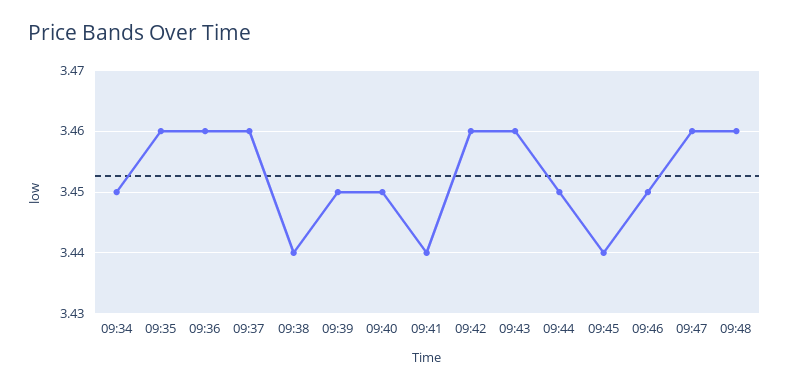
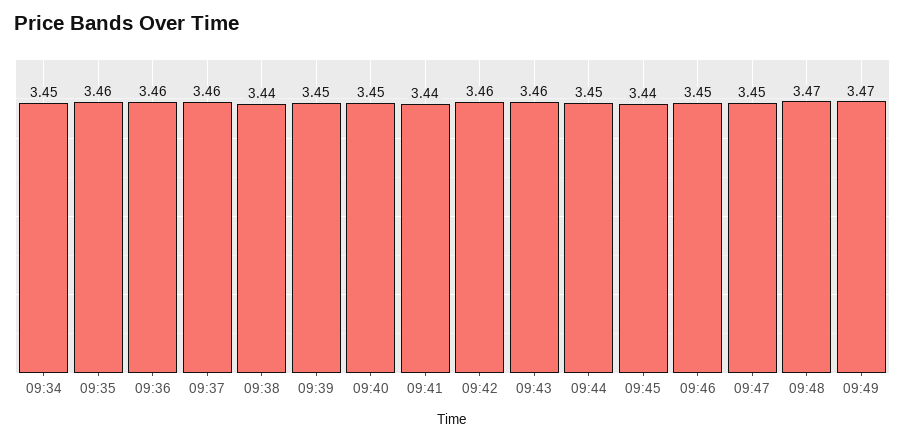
09:47: 3.46 -> 3.45
09:48: 3.46 -> 3.47
09:49: none -> 3.47

